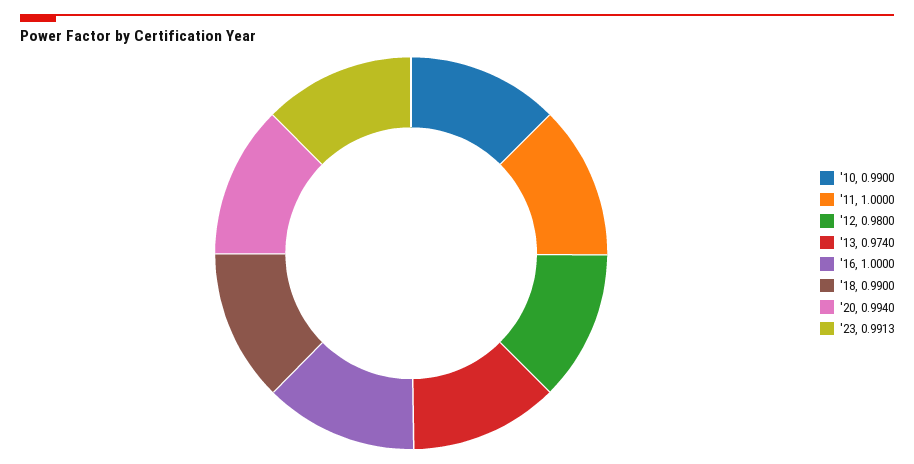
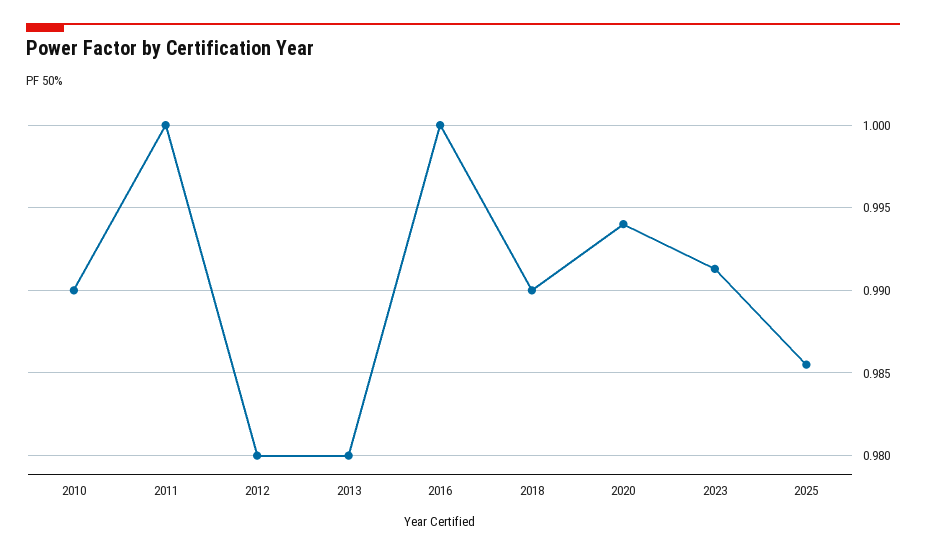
'13: 0.974 -> 0.98
2025: none -> 0.9855

